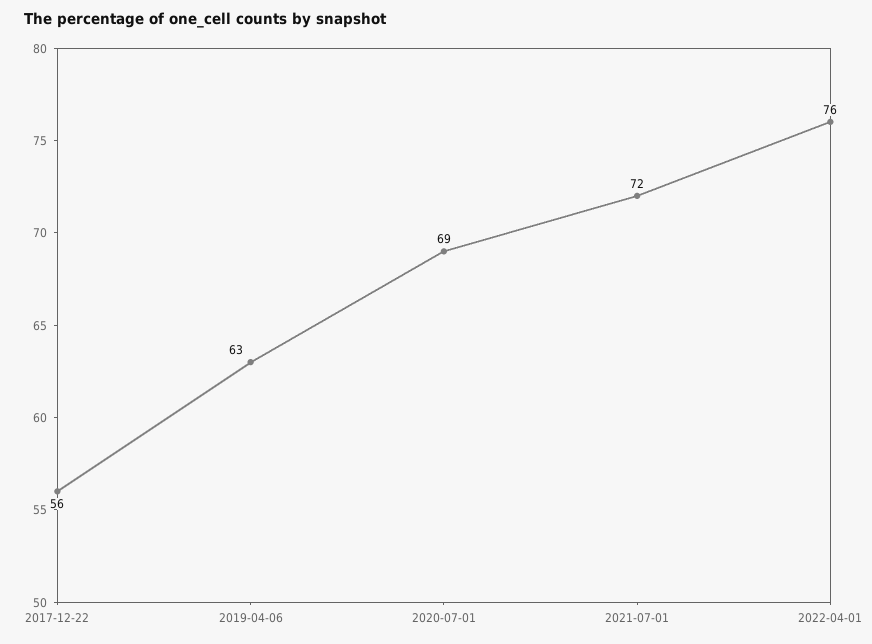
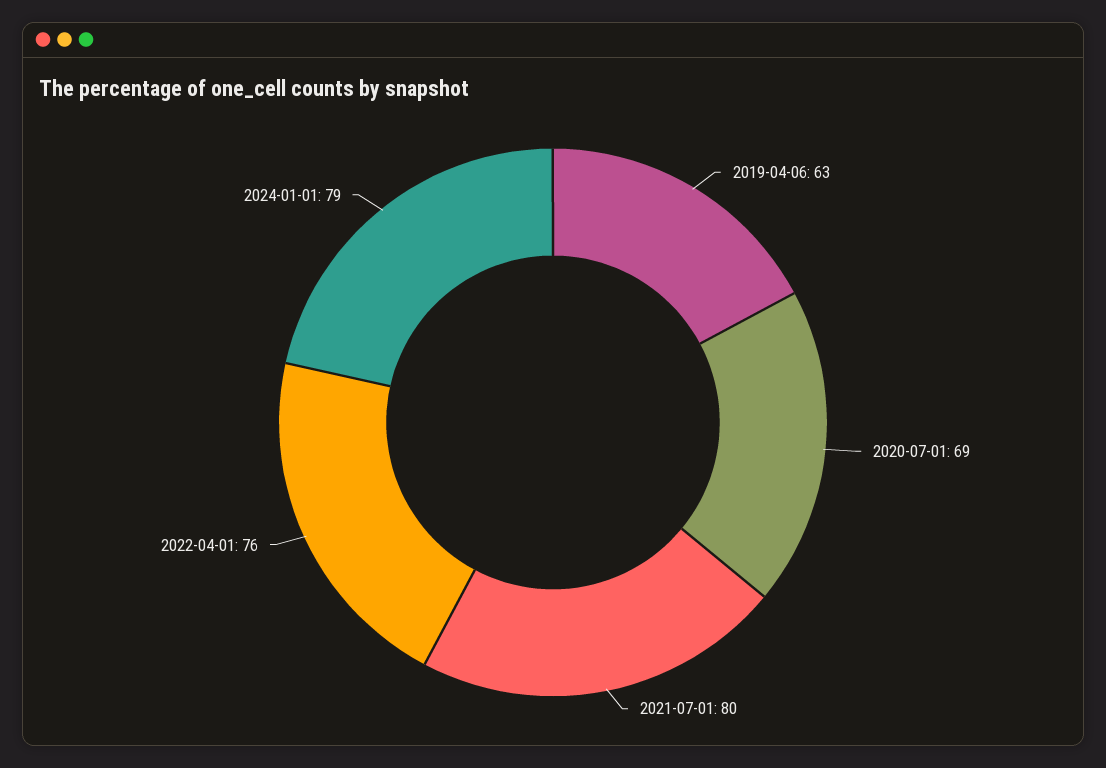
2017-12-22: 56 -> none
2021-07-01: 72 -> 80
2024-01-01: none -> 79

